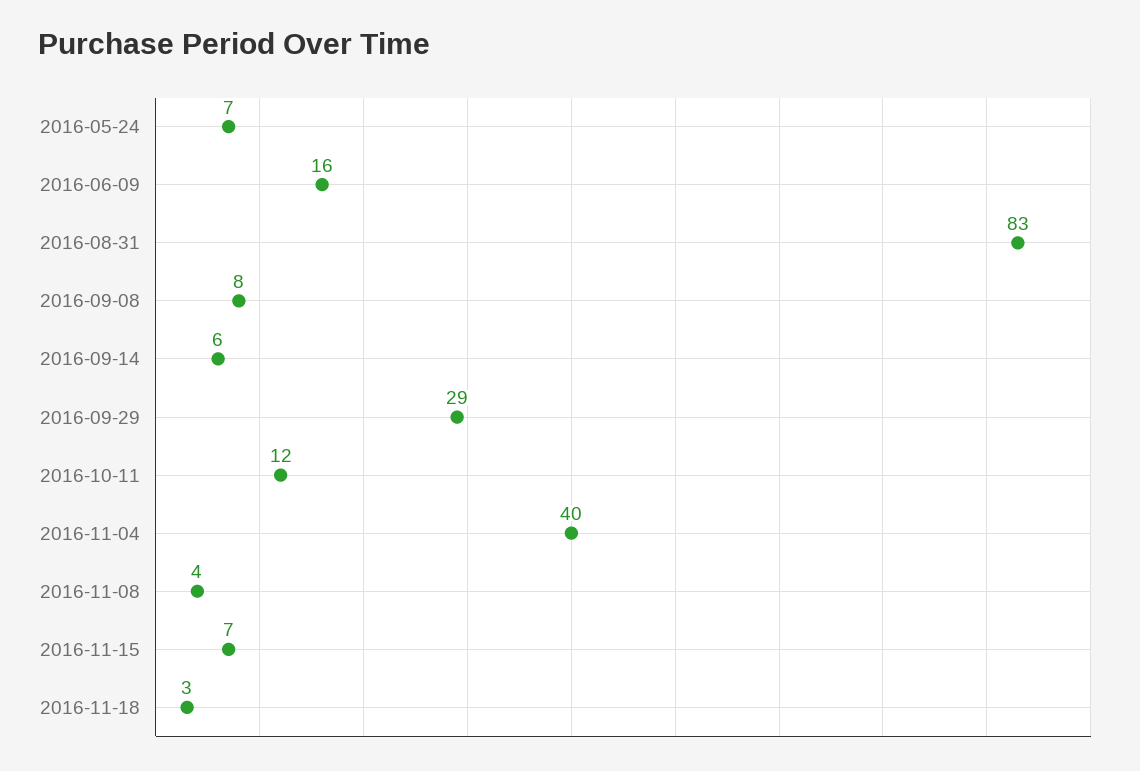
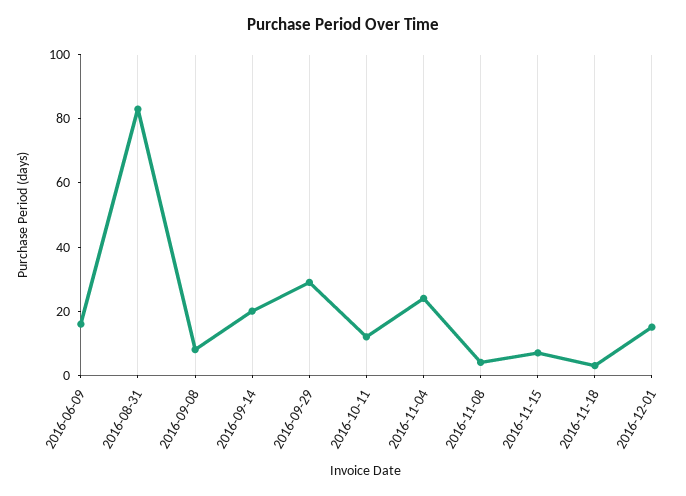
2016-05-24: 7 -> none
2016-09-14: 6 -> 20
2016-11-04: 40 -> 25
2016-12-01: none -> 15

